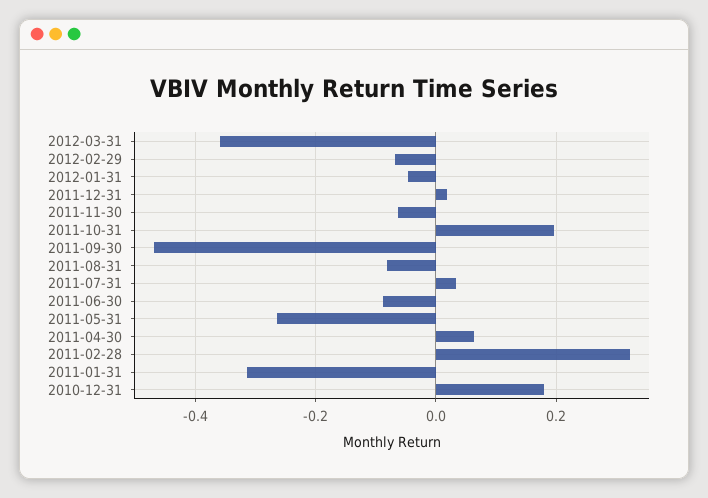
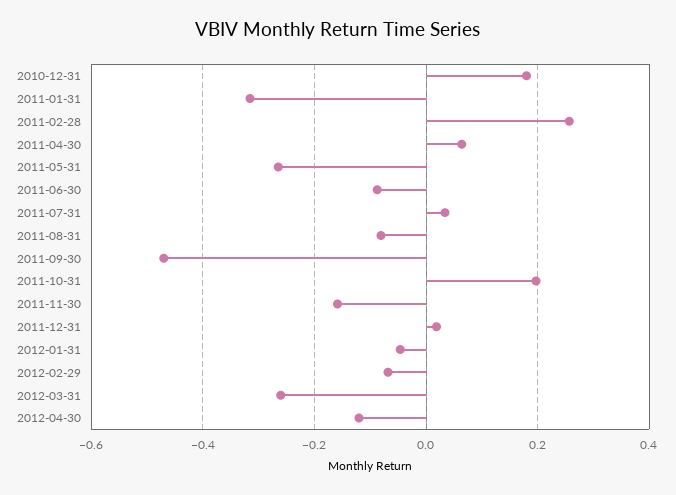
2012-03-31: -0.36 -> -0.26
2011-11-30: -0.06 -> -0.16
2011-02-28: 0.32 -> 0.26
2012-04-30: none -> -0.12

